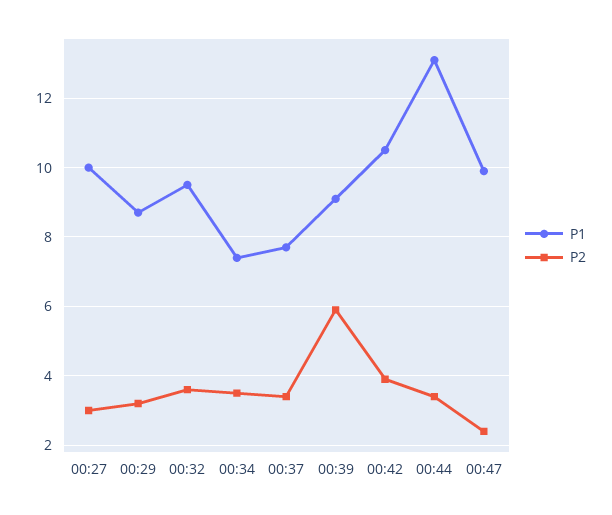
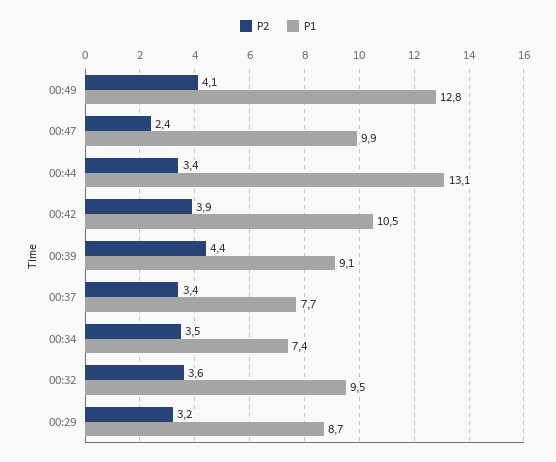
P1, 00:27: 10 -> none
P2, 00:27: 3 -> none
P2, 00:39: 6 -> 4.4
P2, 00:49: none -> 4.1
P1, 00:49: none -> 12.8

